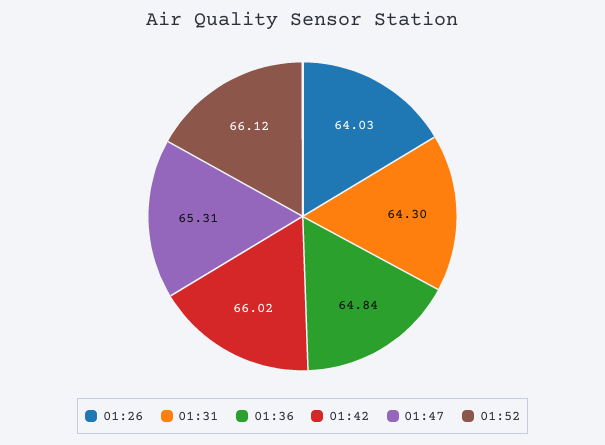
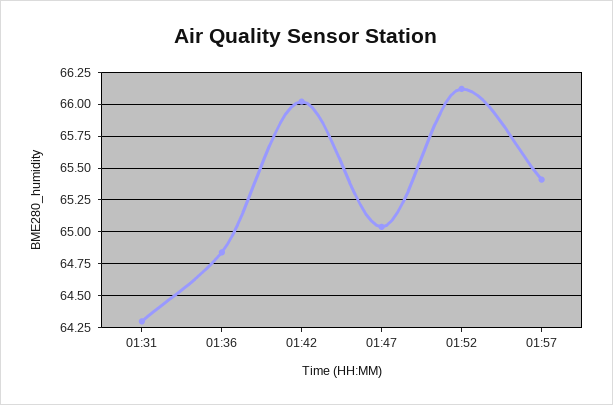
01:26: 64.03 -> none
01:47: 65.31 -> 65.05
01:57: none -> 65.4

